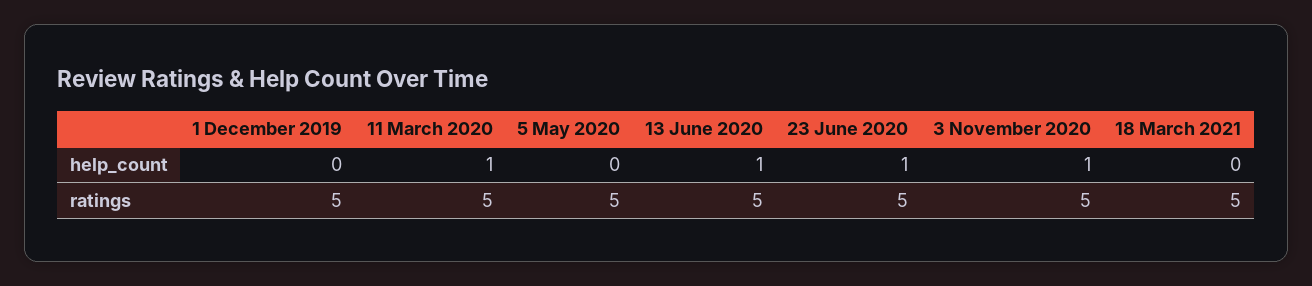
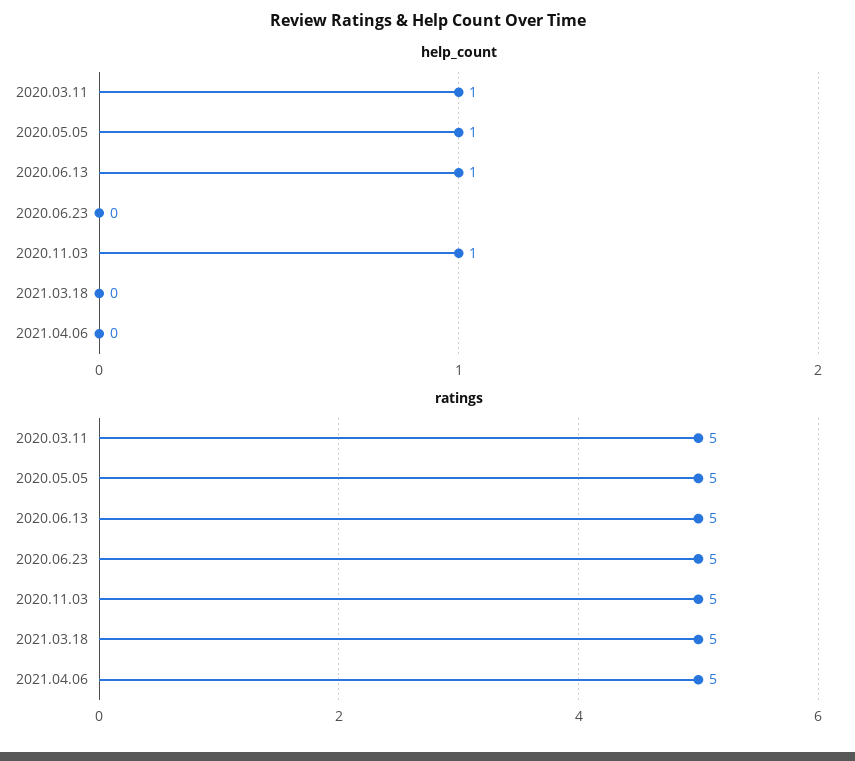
help_count, 1 December 2019: 0 -> none
help_count, 5 May 2020: 0 -> 1
help_count, 23 June 2020: 1 -> 0
ratings, 1 December 2019: 5 -> none
help_count, 2021.04.06: none -> 0
ratings, 2021.04.06: none -> 5

